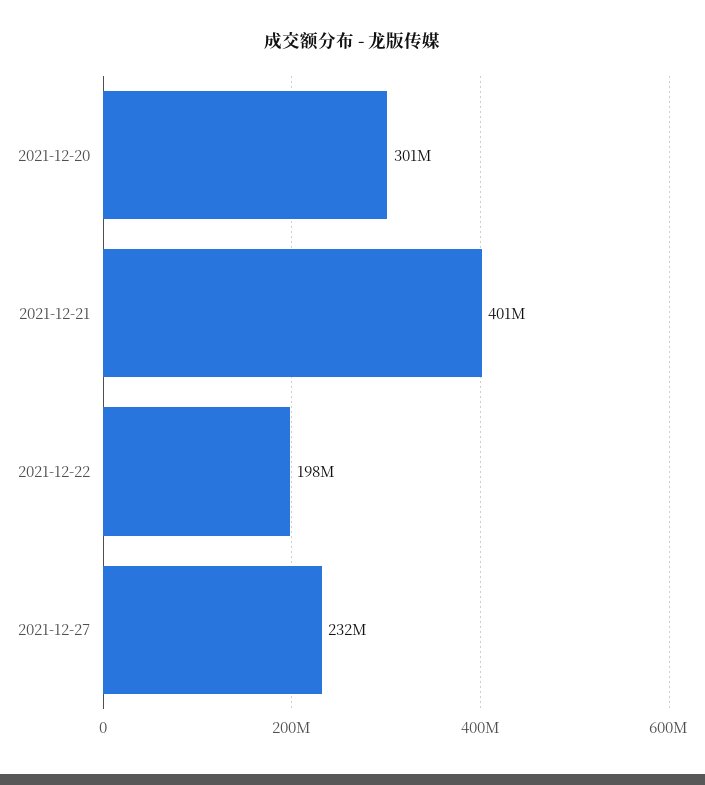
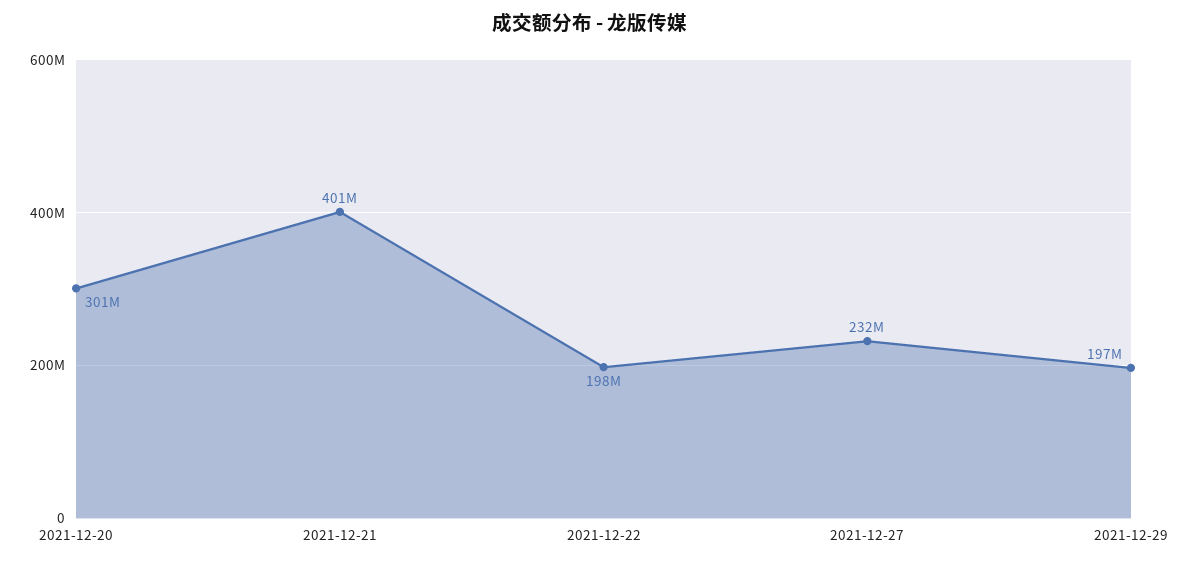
2021-12-29: none -> 197000000

